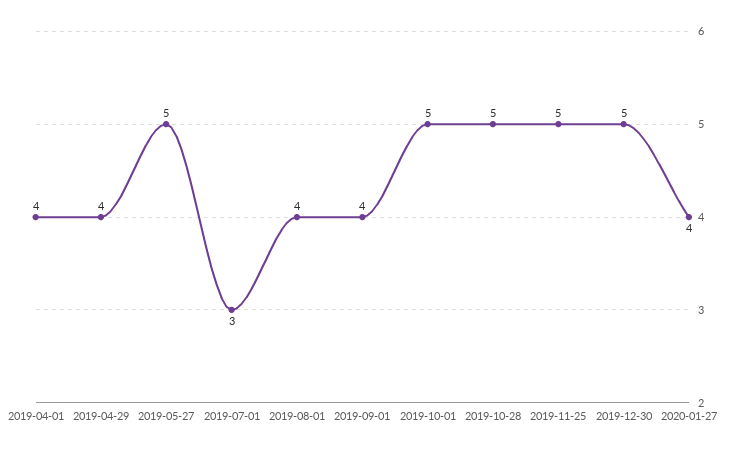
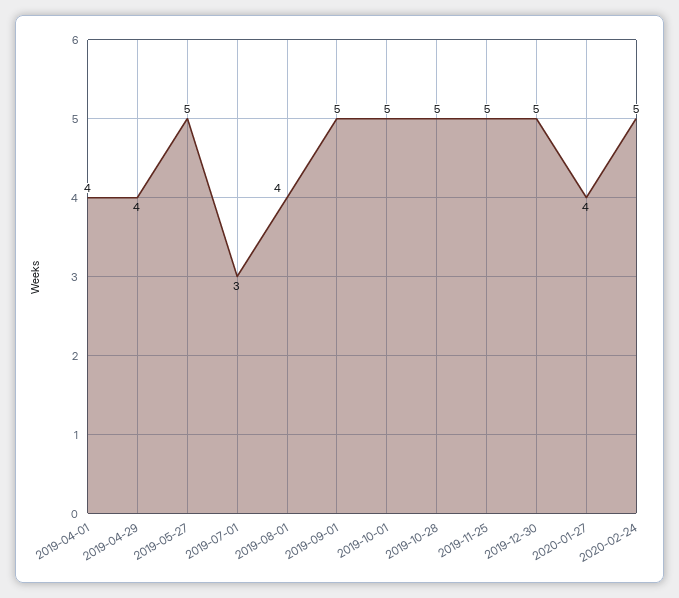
2019-09-01: 4 -> 5
2020-02-24: none -> 5

